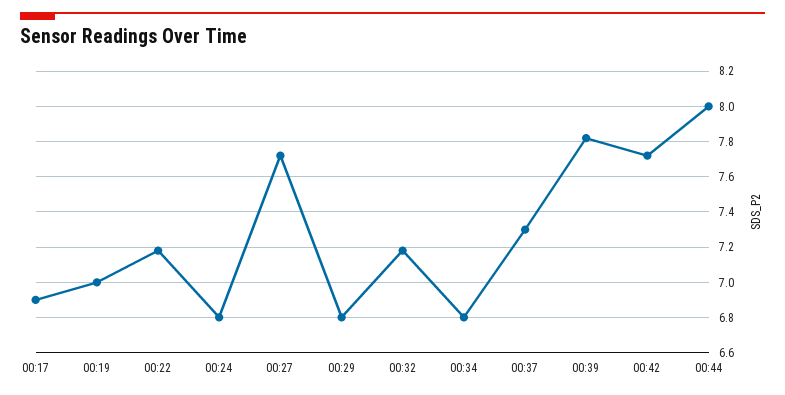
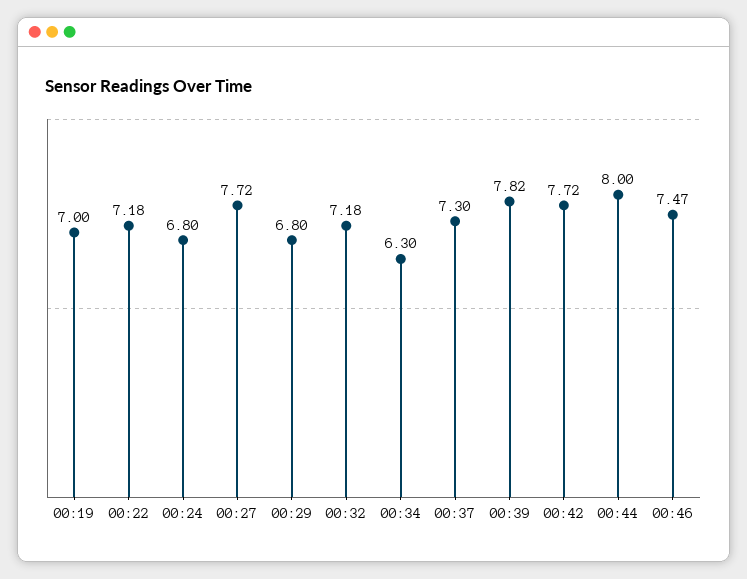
00:17: 6.9 -> none
00:34: 6.8 -> 6.3
00:46: none -> 7.47

